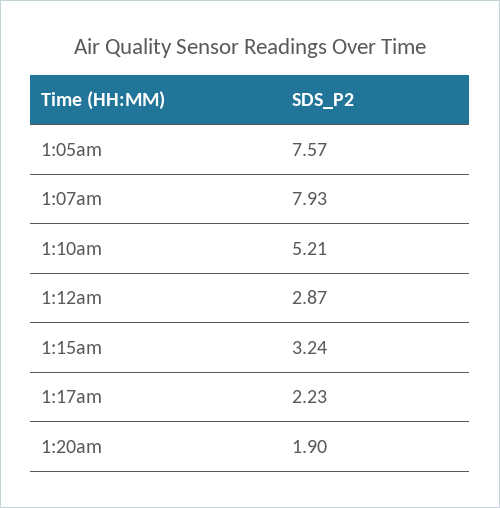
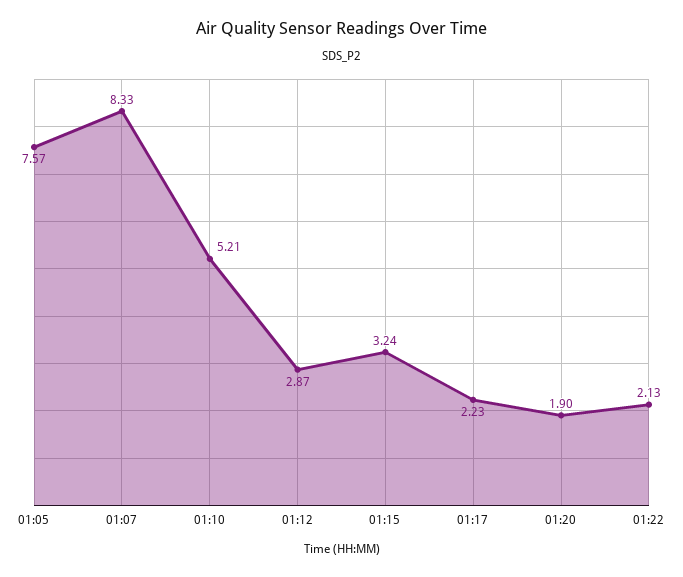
1:07am: 7.93 -> 8.33
01:22: none -> 2.13

